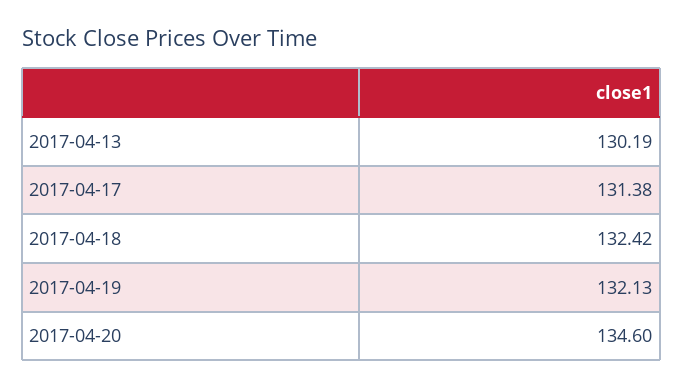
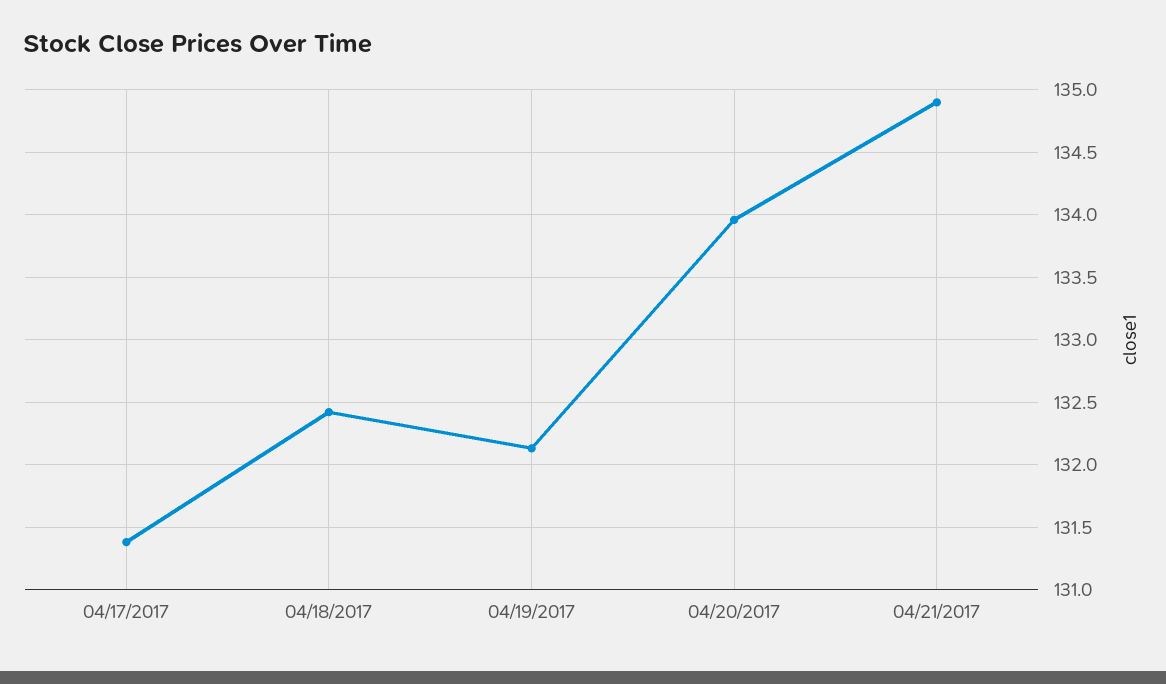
2017-04-13: 130.19 -> none
2017-04-20: 134.6 -> 133.95
04/21/2017: none -> 134.9

